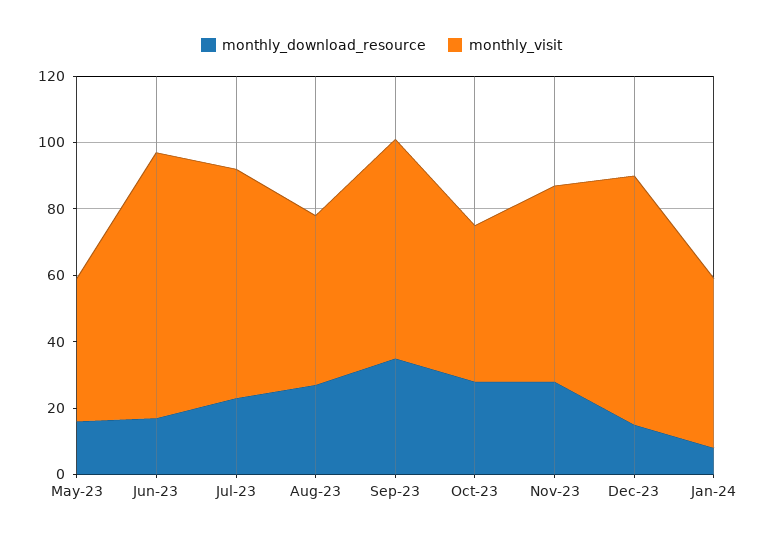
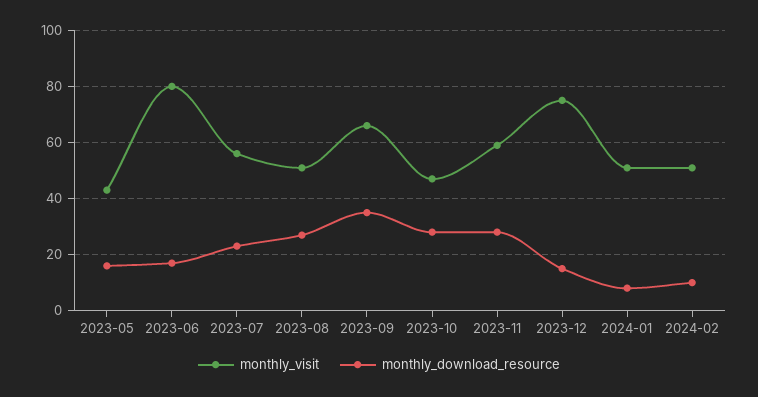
monthly_visit, Jul-23: 70 -> 55
monthly_visit, 2024-02: none -> 50
monthly_download_resource, 2024-02: none -> 10

